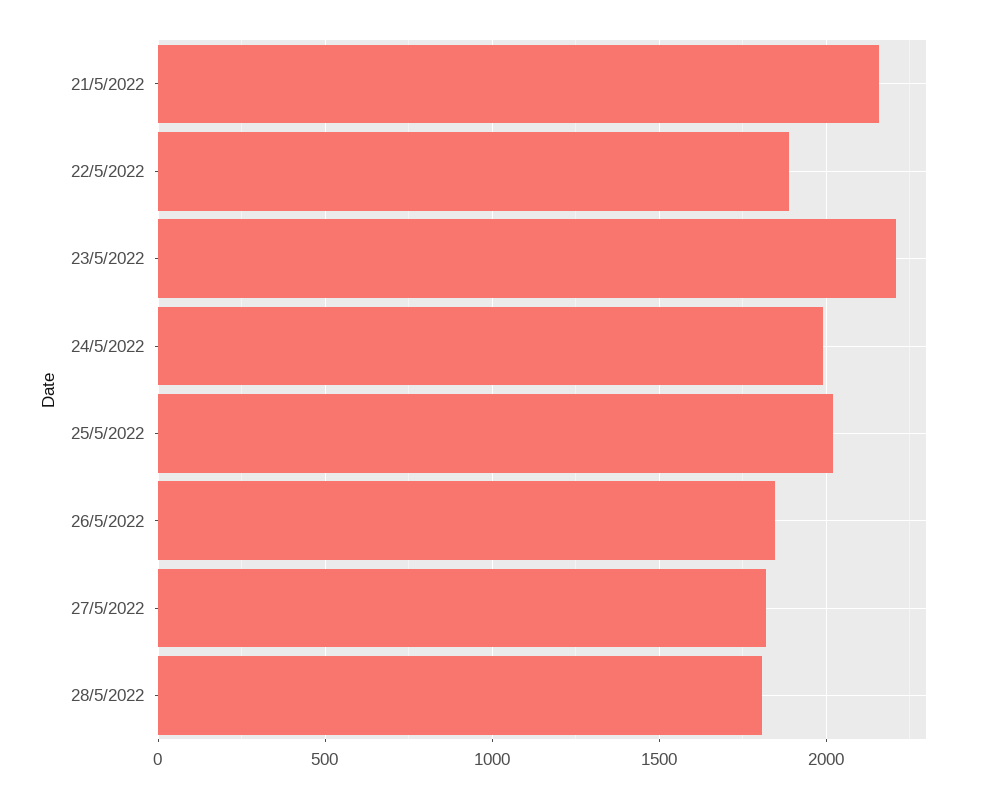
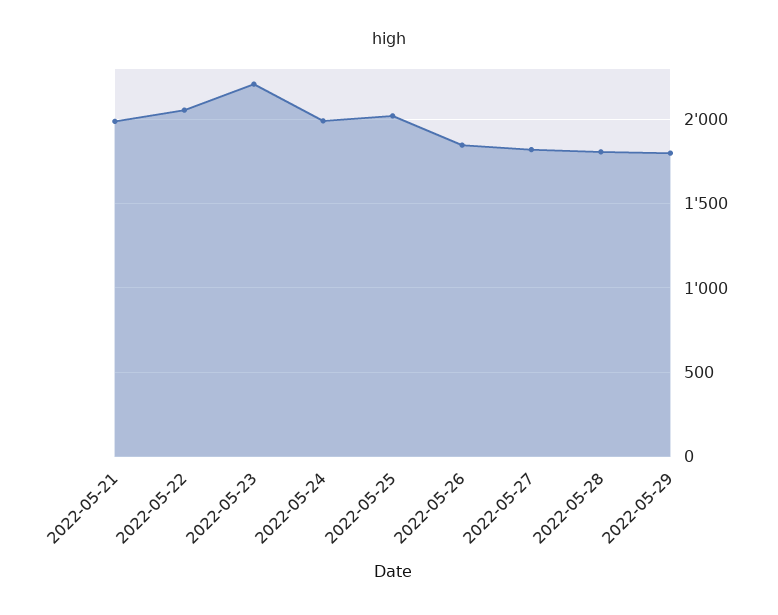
21/5/2022: 2150 -> 2000
22/5/2022: 1900 -> 2050
2022-05-29: none -> 1800

